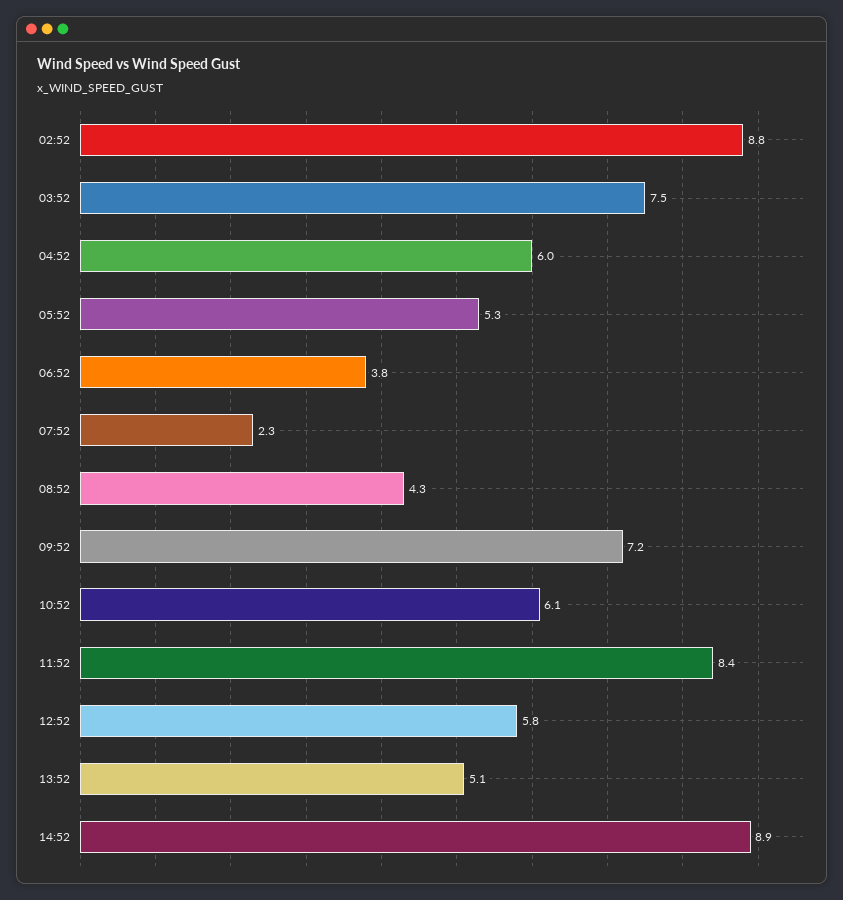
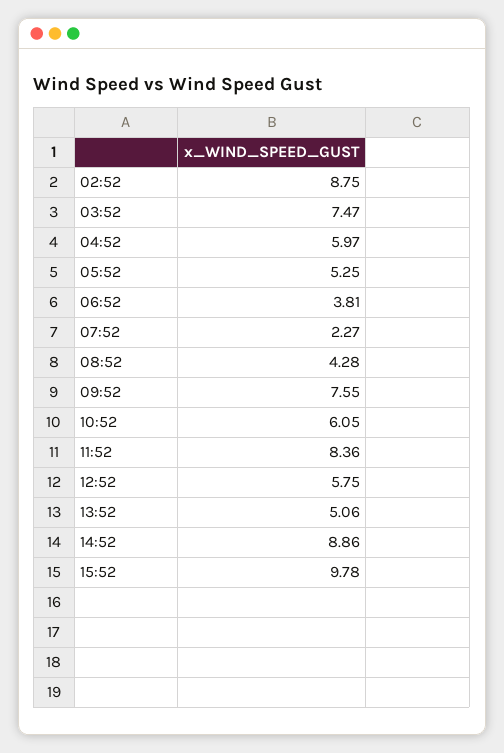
09:52: 7.2 -> 7.55
15:52: none -> 9.78

